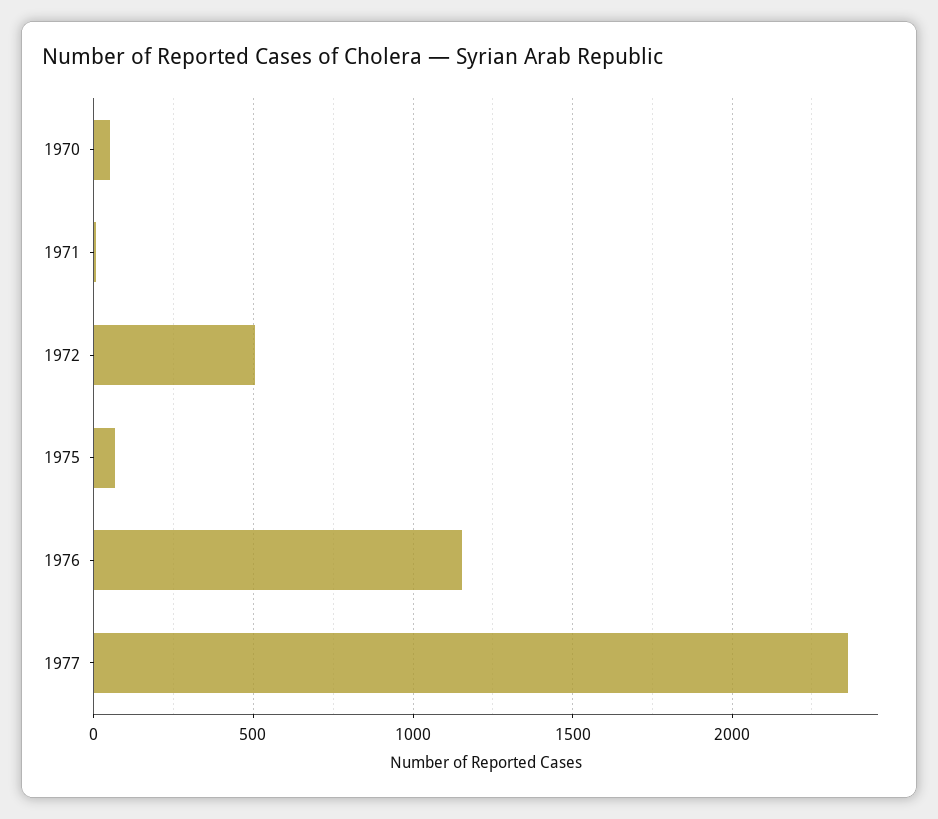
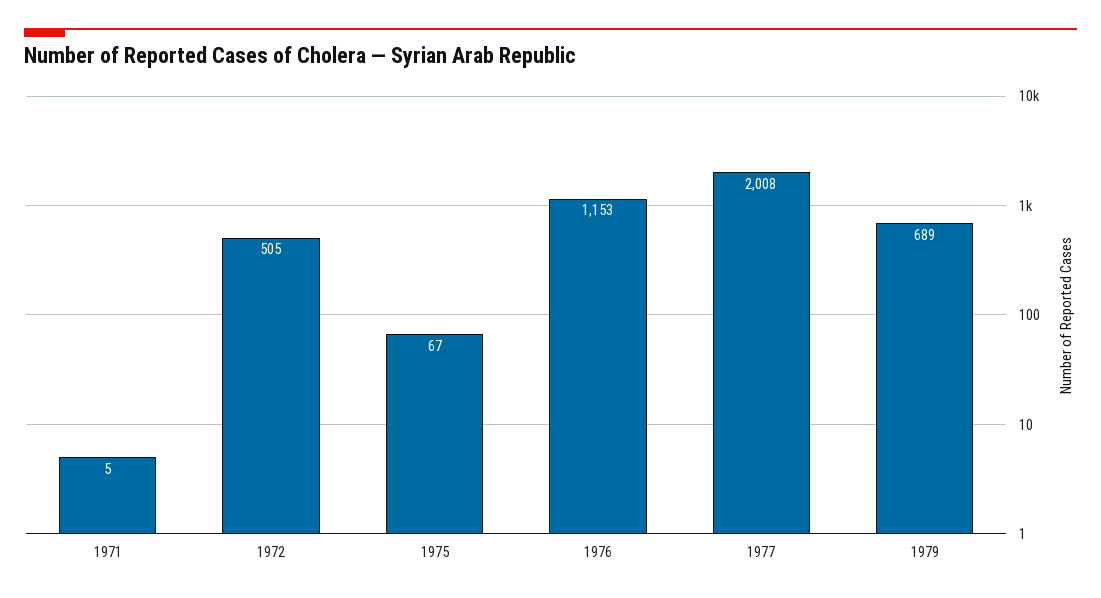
1970: 50 -> none
1977: 2350 -> 2008
1979: none -> 689

